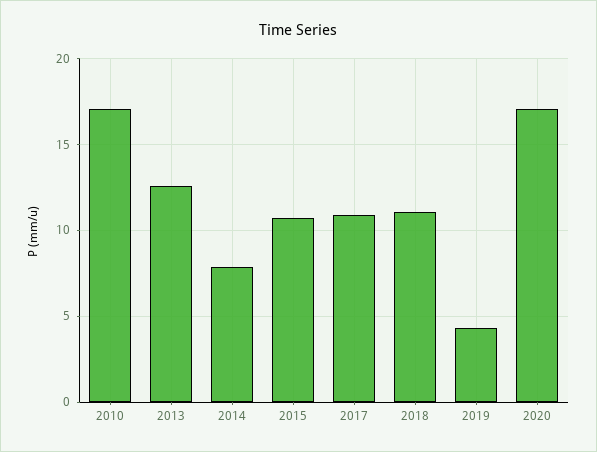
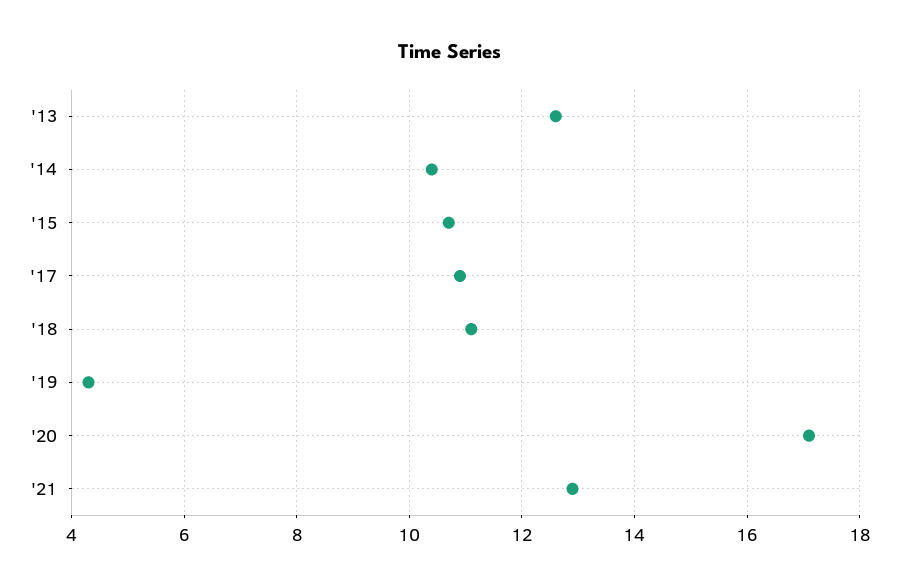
2010: 17 -> none
2014: 8 -> 10.5
'21: none -> 13

